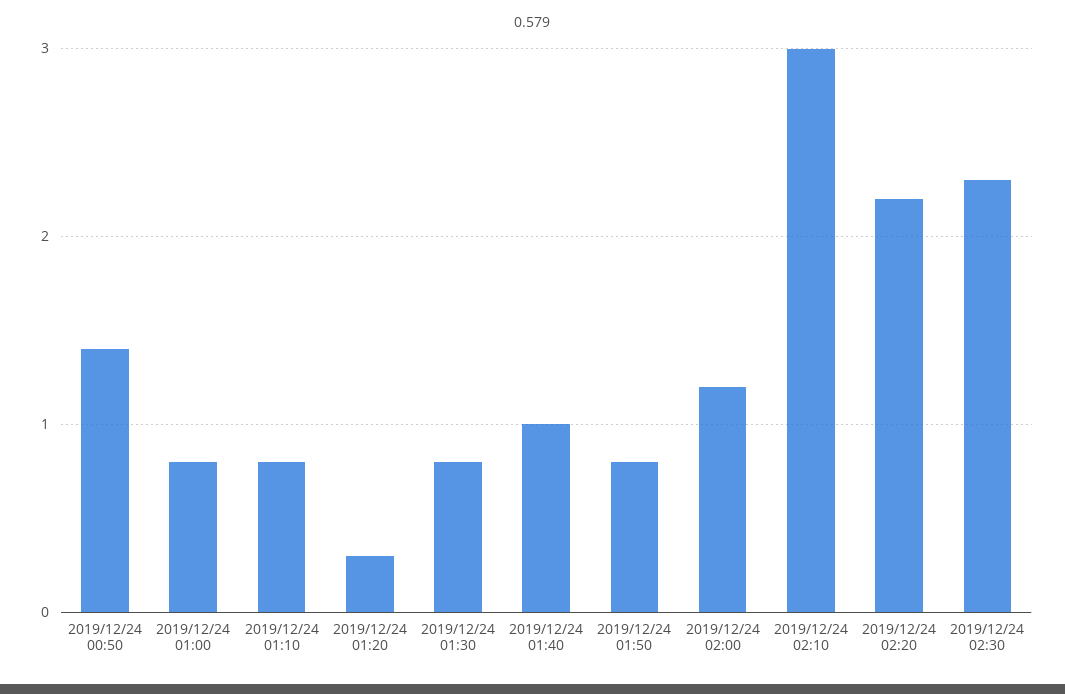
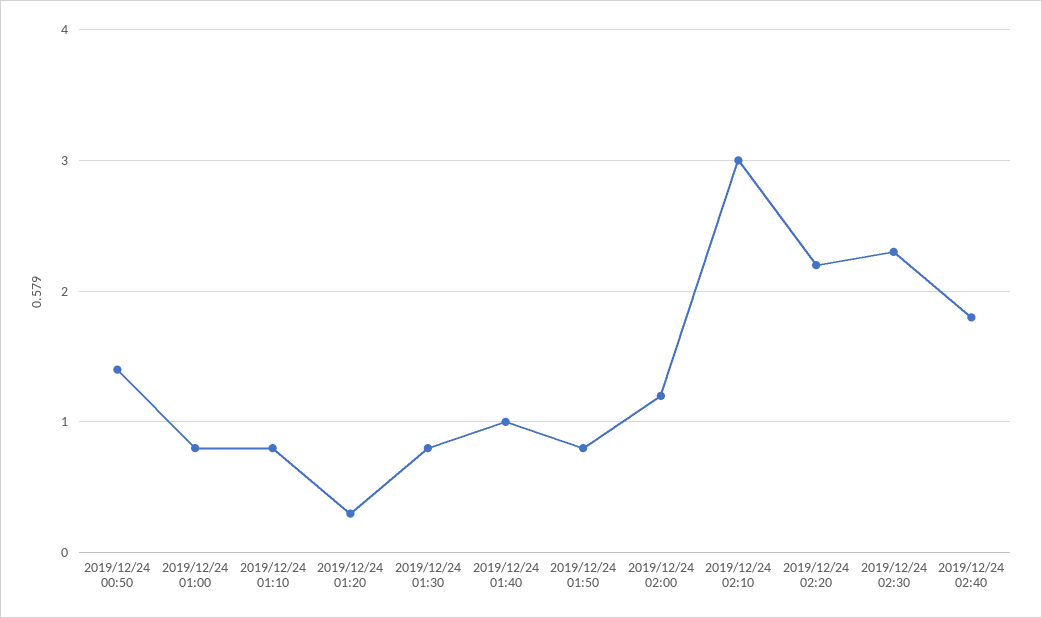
2019/12/24 02:40: none -> 1.8

